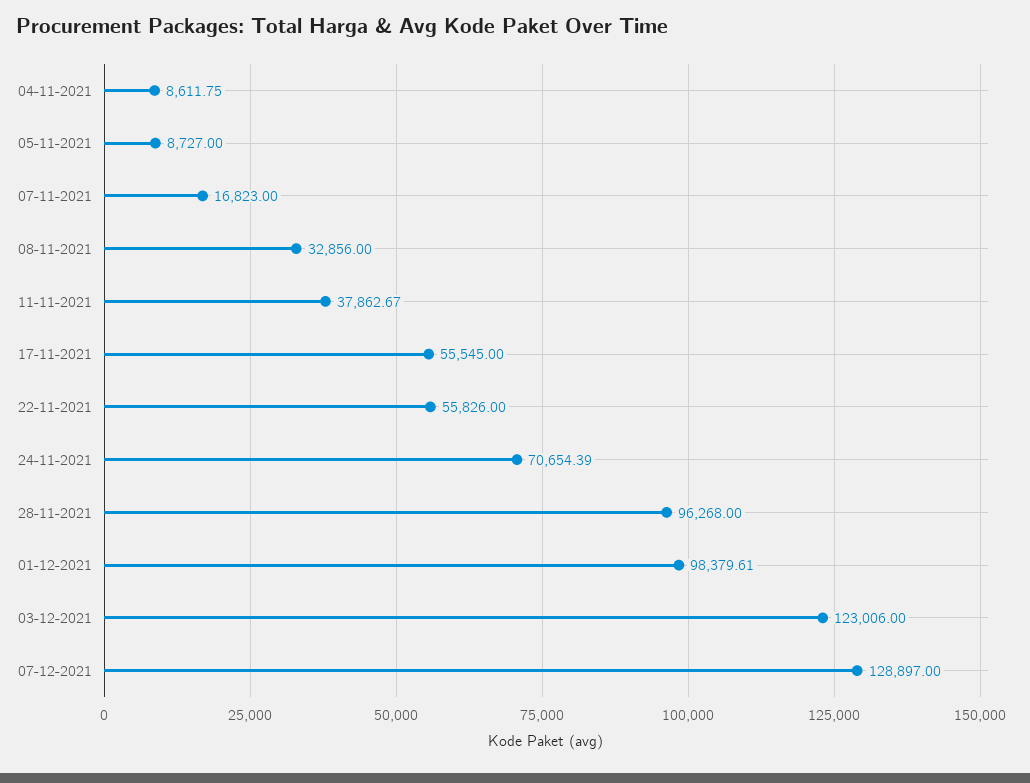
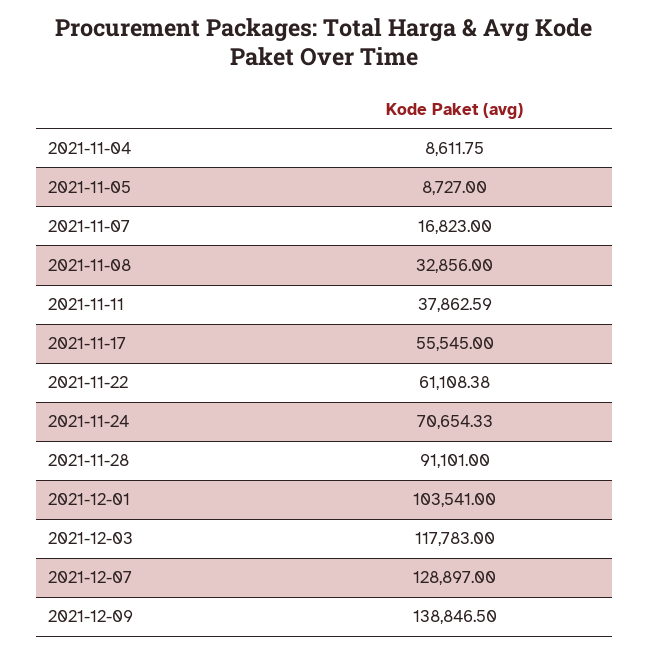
11-11-2021: 37862.67 -> 37862.59
22-11-2021: 55826 -> 61108.38
24-11-2021: 70654.39 -> 70654.33
28-11-2021: 96268 -> 91101
01-12-2021: 98379.61 -> 103541
03-12-2021: 123006 -> 117783
2021-12-09: none -> 138846.5

